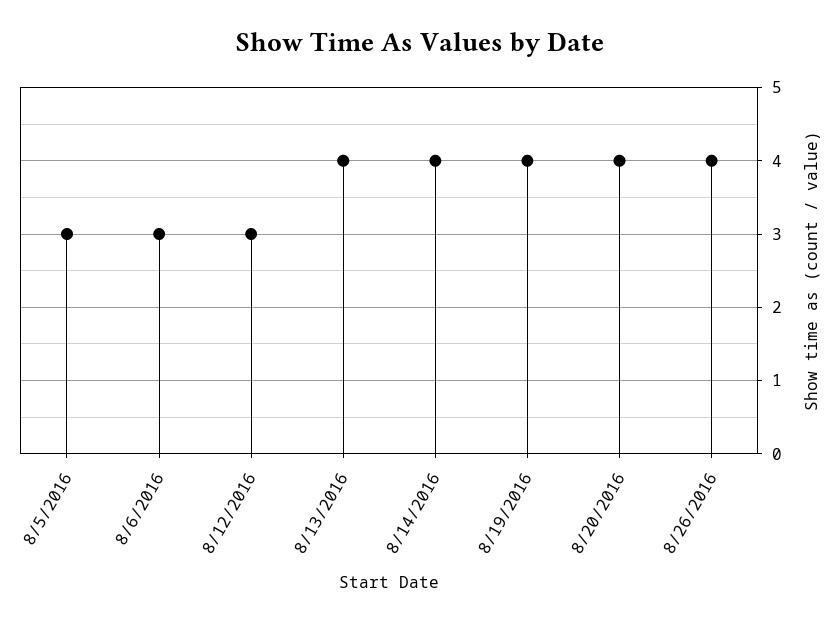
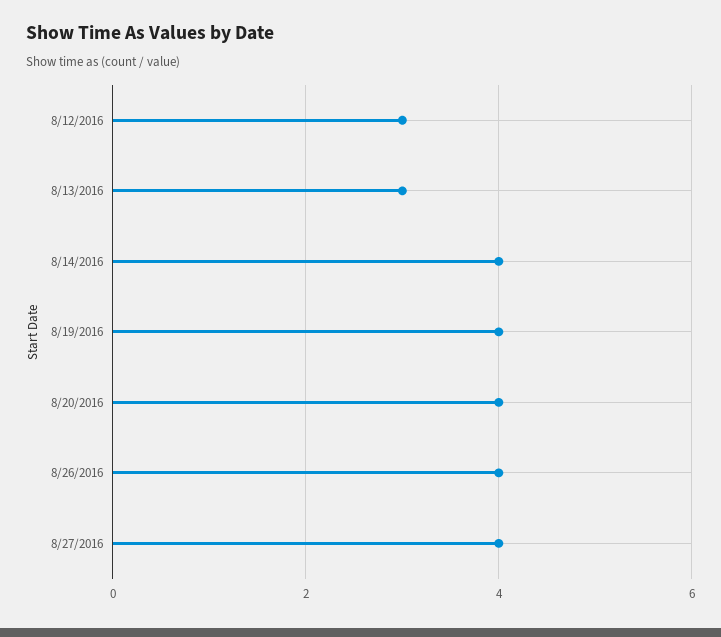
8/5/2016: 3 -> none
8/6/2016: 3 -> none
8/13/2016: 4 -> 3
8/27/2016: none -> 4

